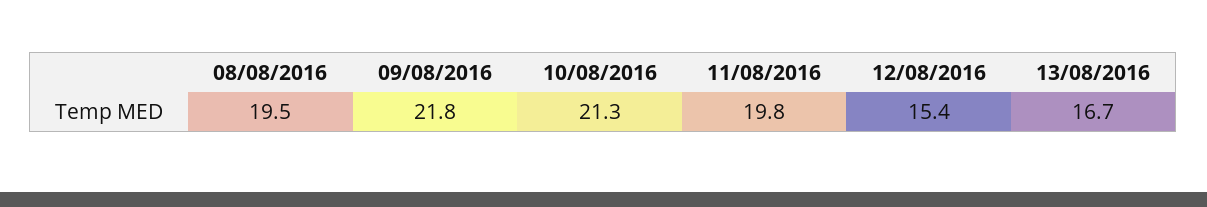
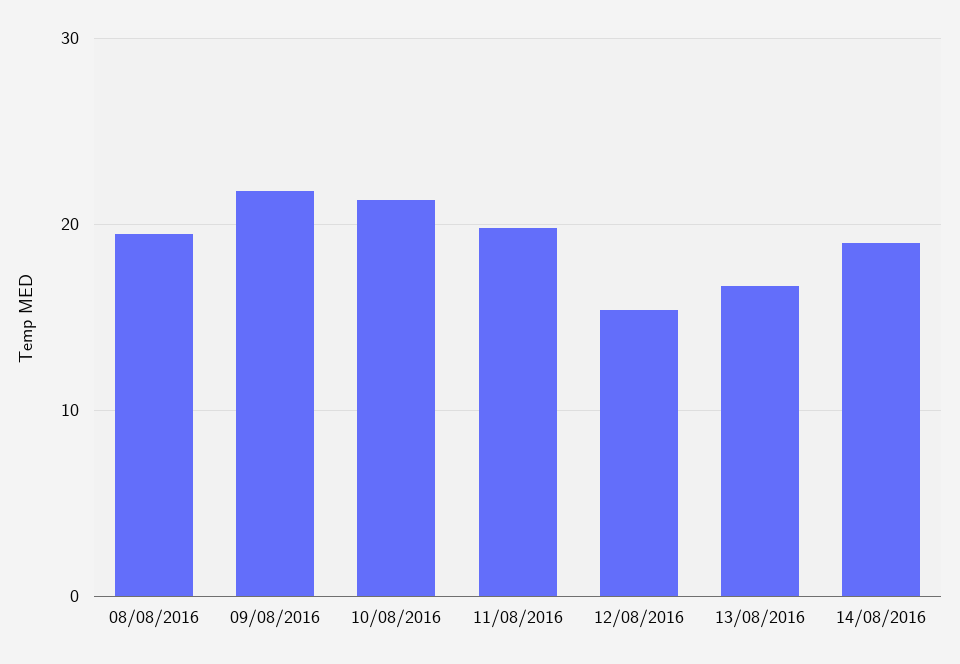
14/08/2016: none -> 19

